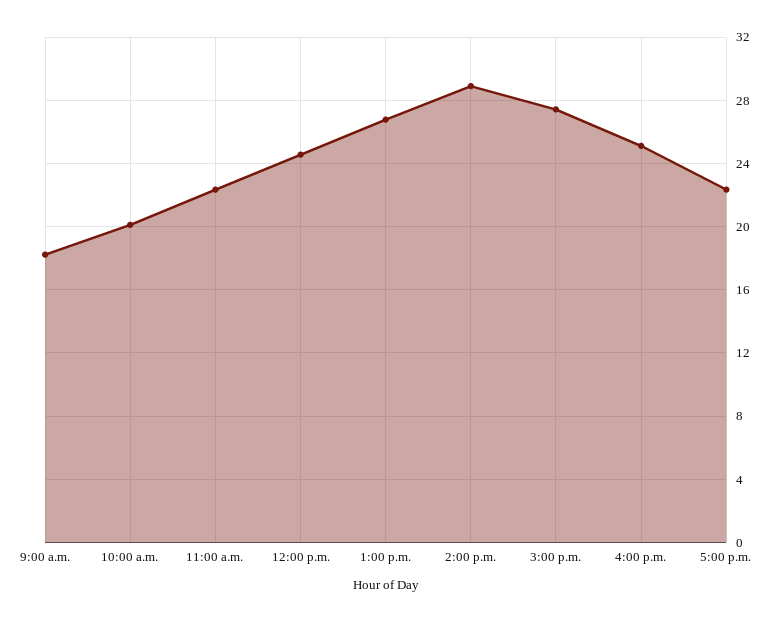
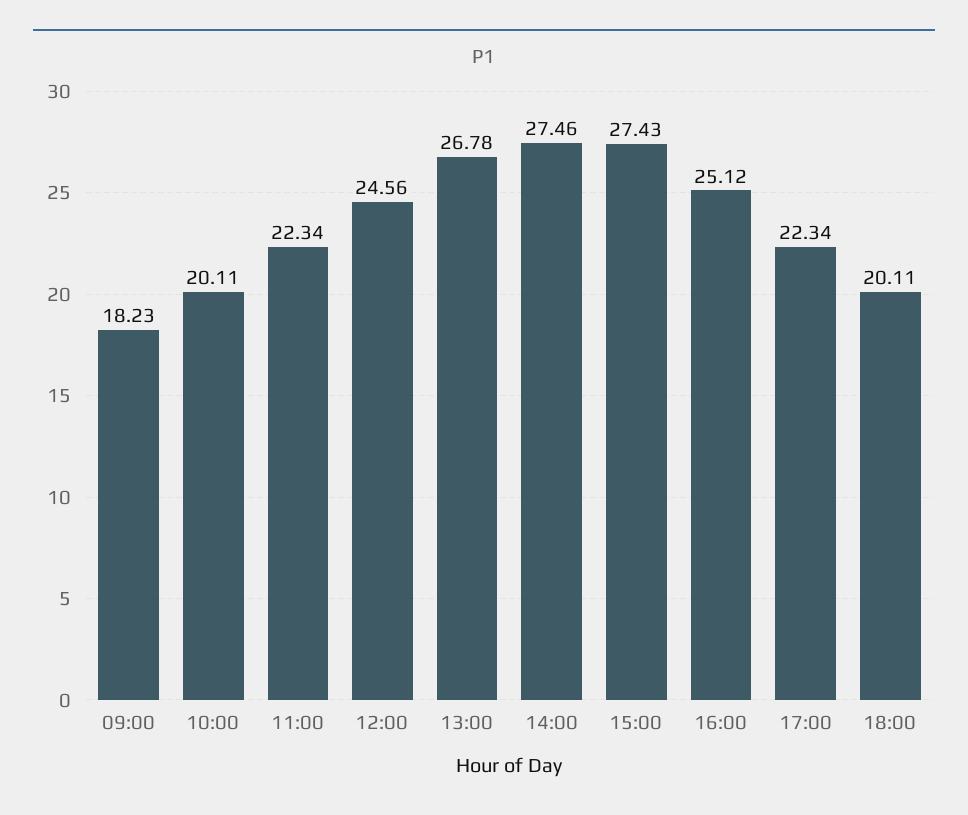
2:00 p.m.: 29 -> 27.46
18:00: none -> 20.11

